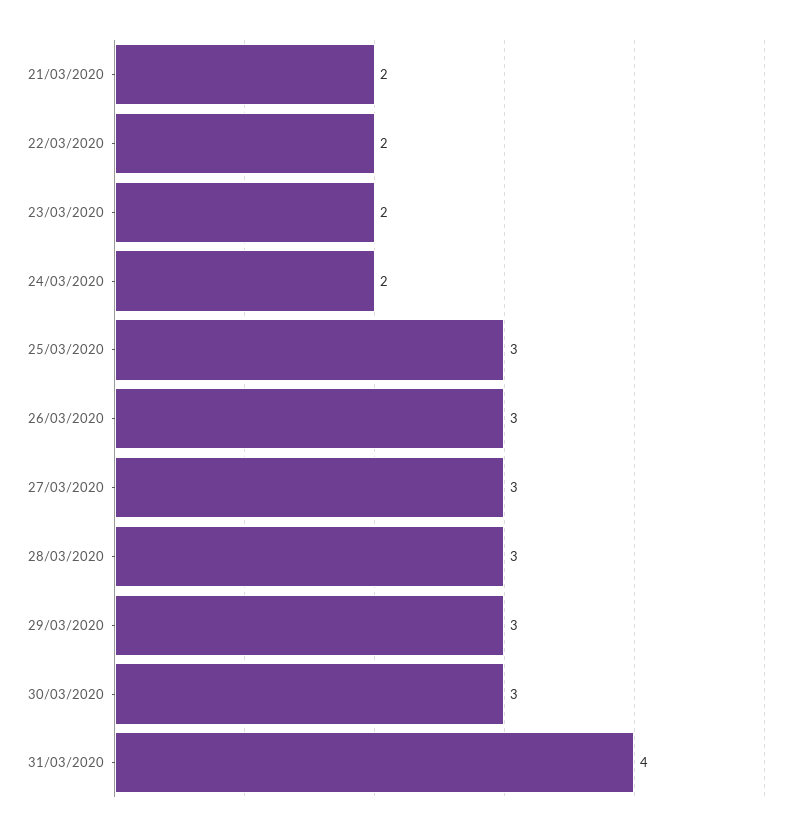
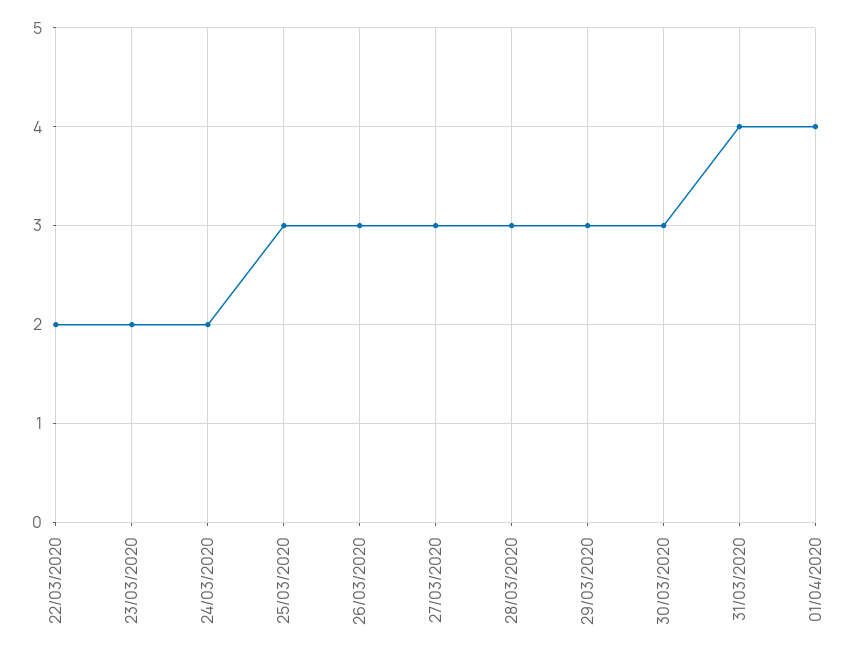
21/03/2020: 2 -> none
01/04/2020: none -> 4

